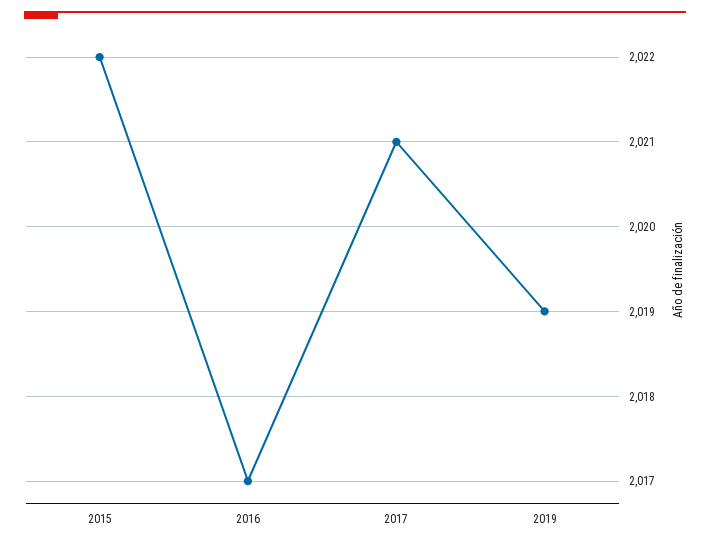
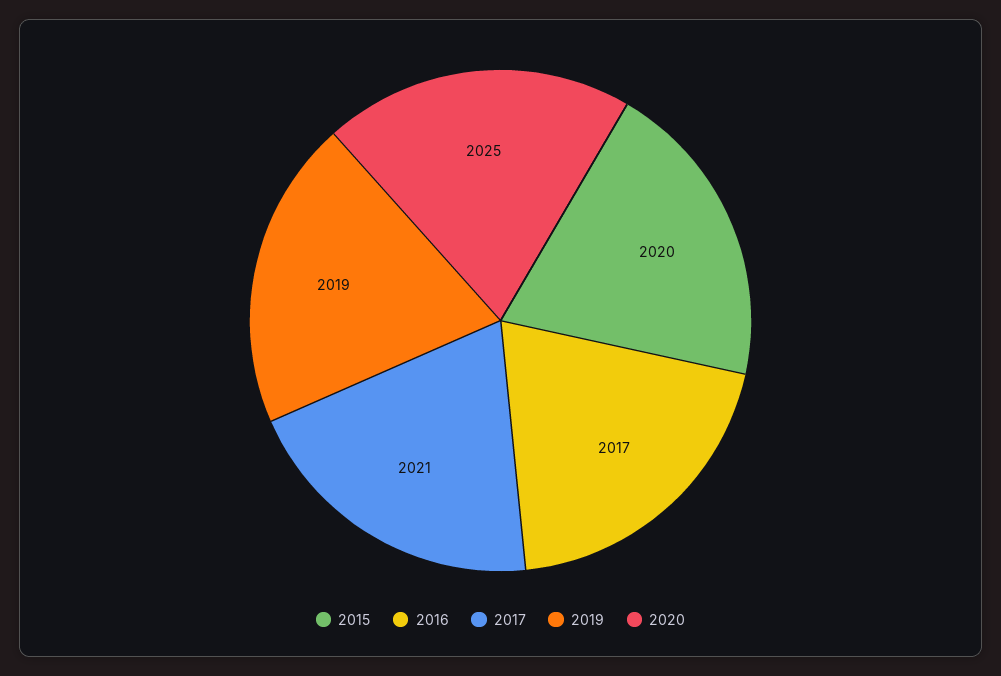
2015: 2022 -> 2020
2020: none -> 2025

